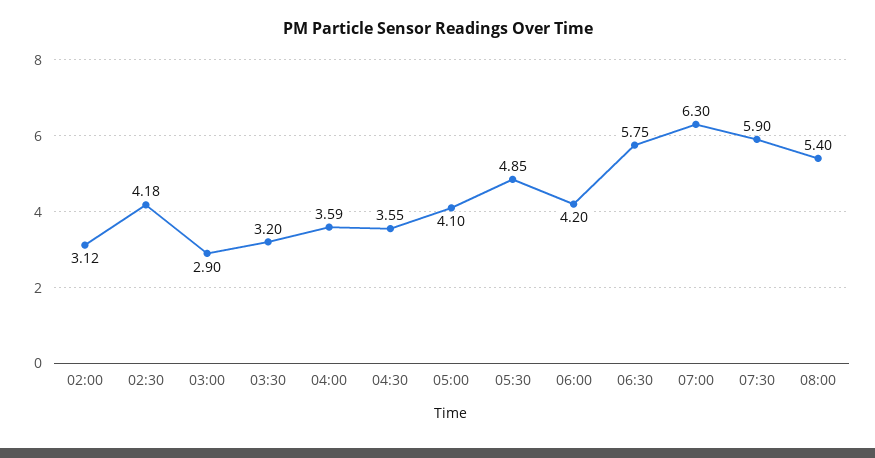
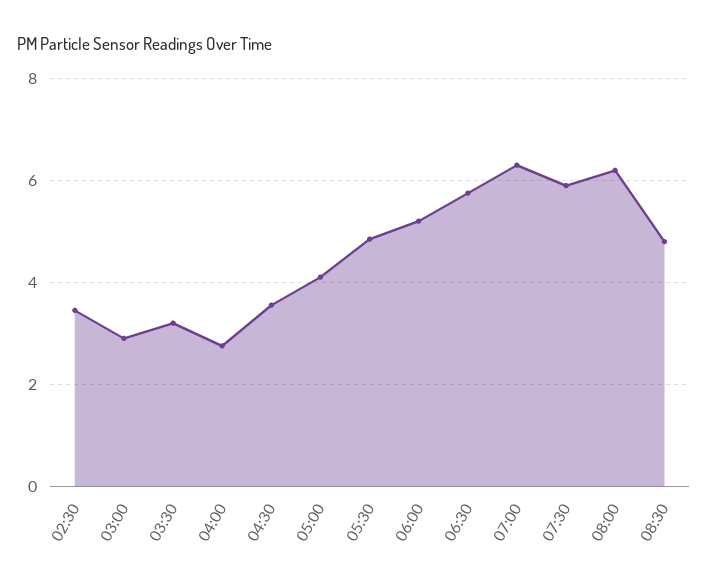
02:00: 3.12 -> none
02:30: 4.18 -> 3.4
04:00: 3.59 -> 2.8
06:00: 4.2 -> 5.2
08:00: 5.4 -> 6.2
08:30: none -> 4.8

